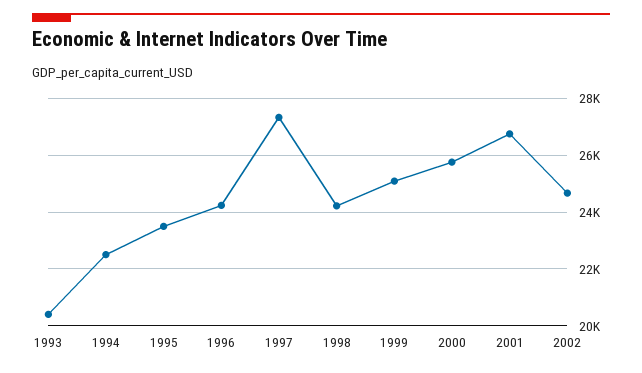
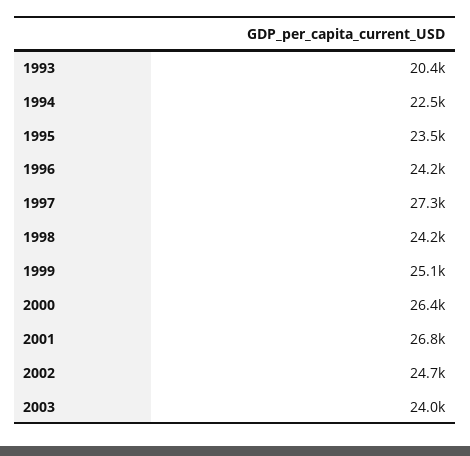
2000: 25750 -> 26400
2003: none -> 24000

